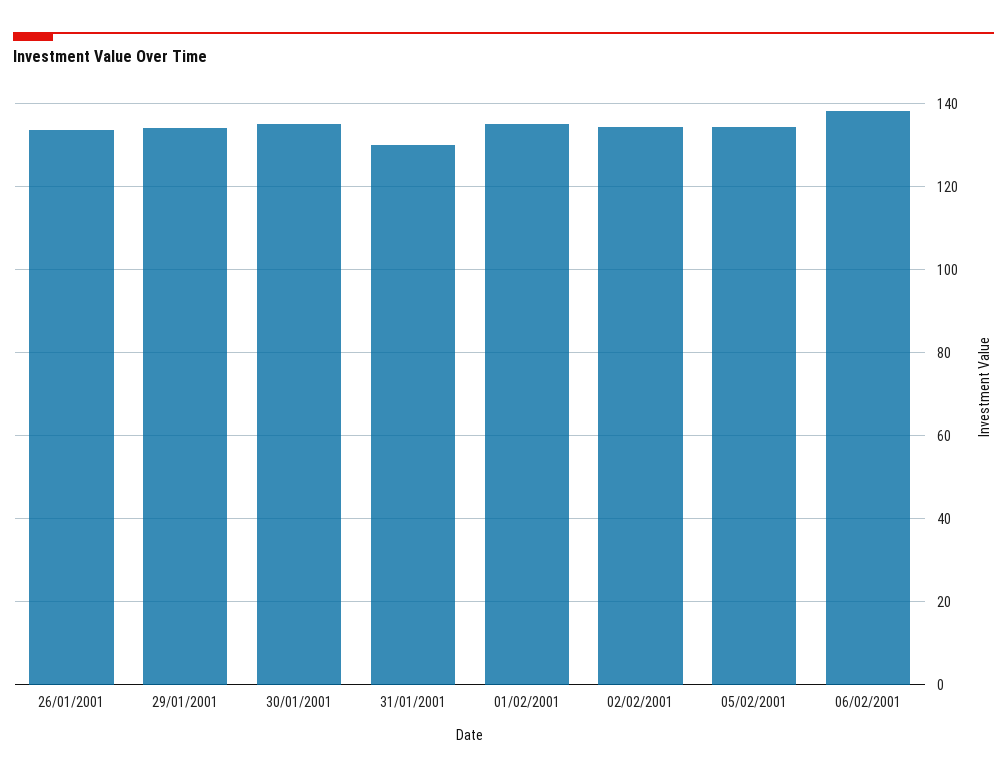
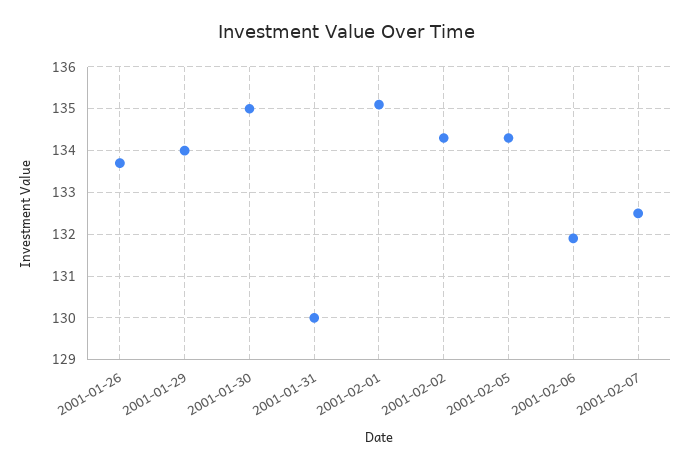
06/02/2001: 138 -> 132
2001-02-07: none -> 132.5

